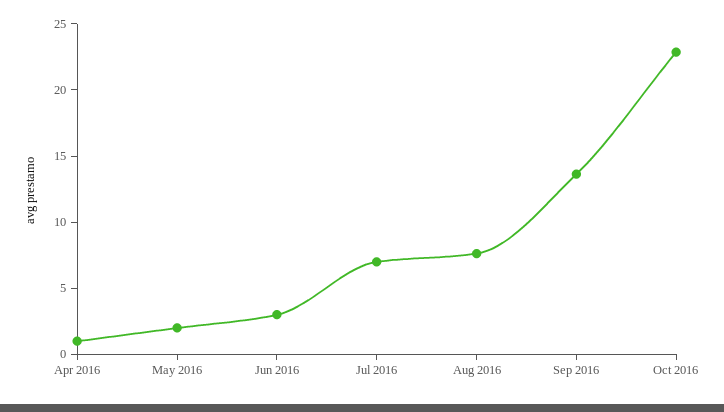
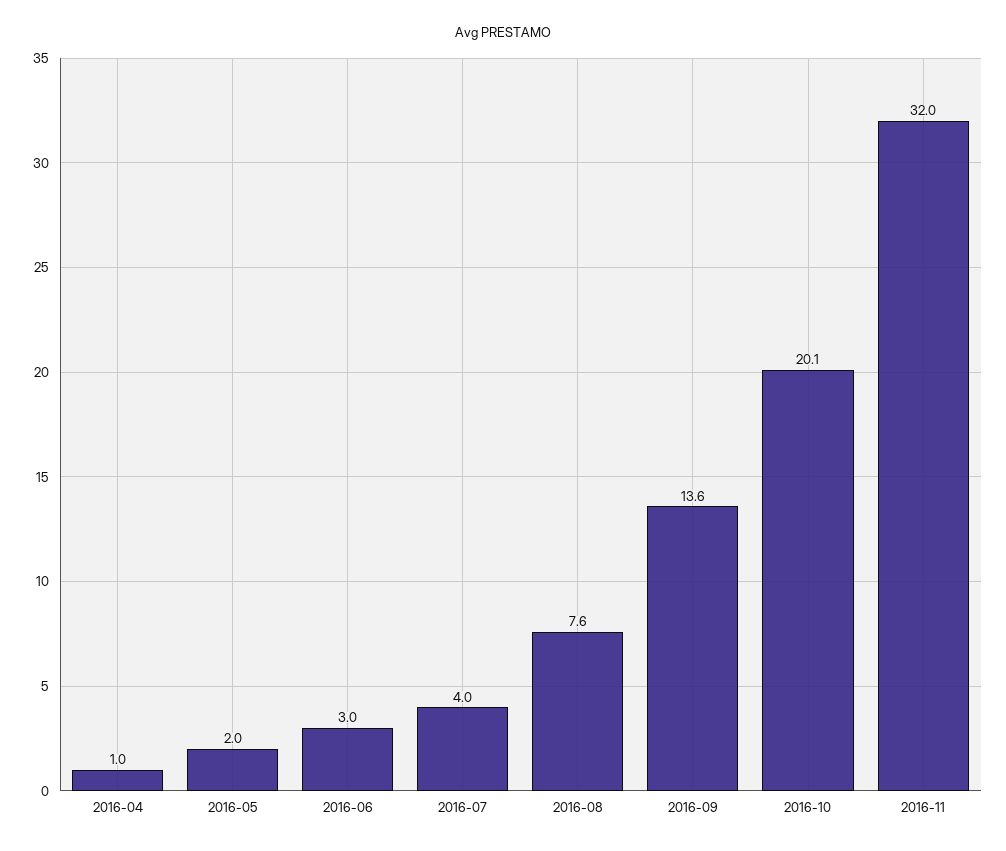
Jul 2016: 7 -> 4
Oct 2016: 23 -> 20.1
2016-11: none -> 32

